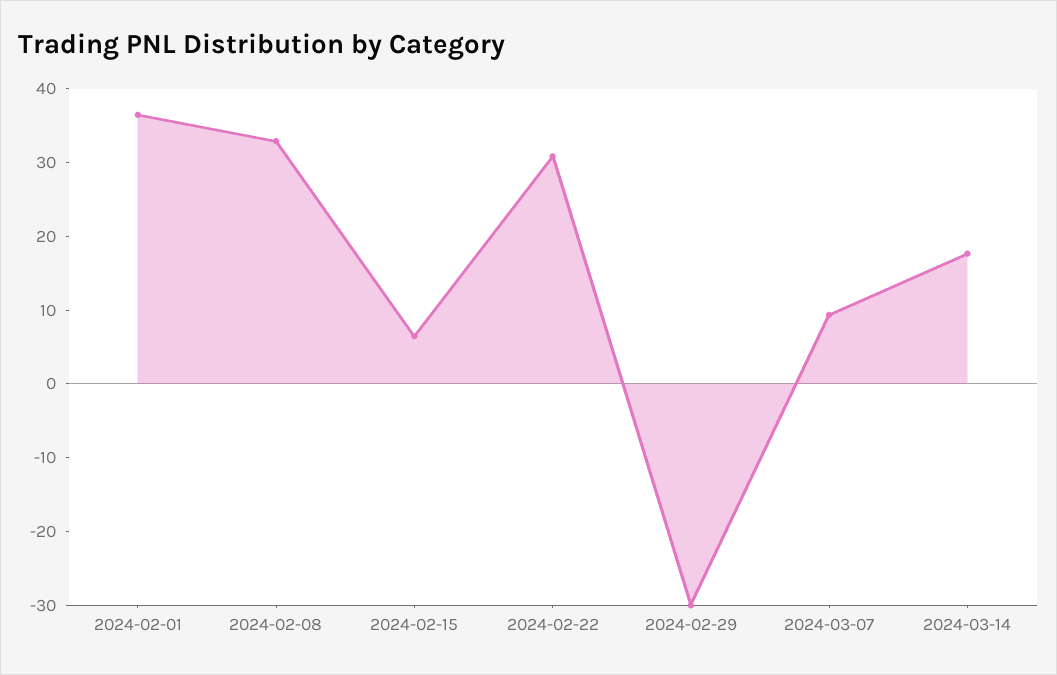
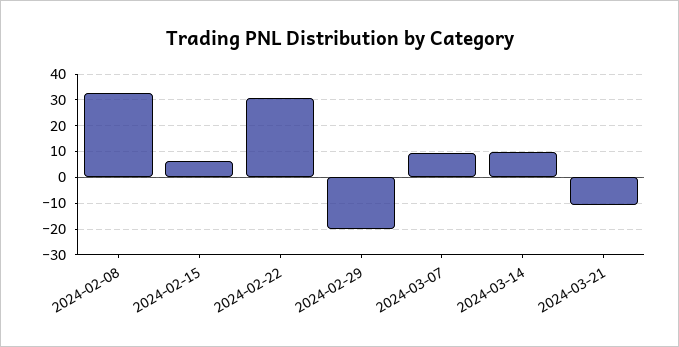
2024-02-01: 36 -> none
2024-02-29: -30 -> -20
2024-03-14: 18 -> 10
2024-03-21: none -> -10

